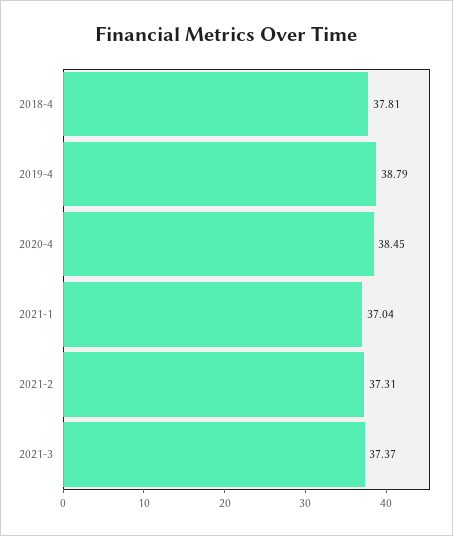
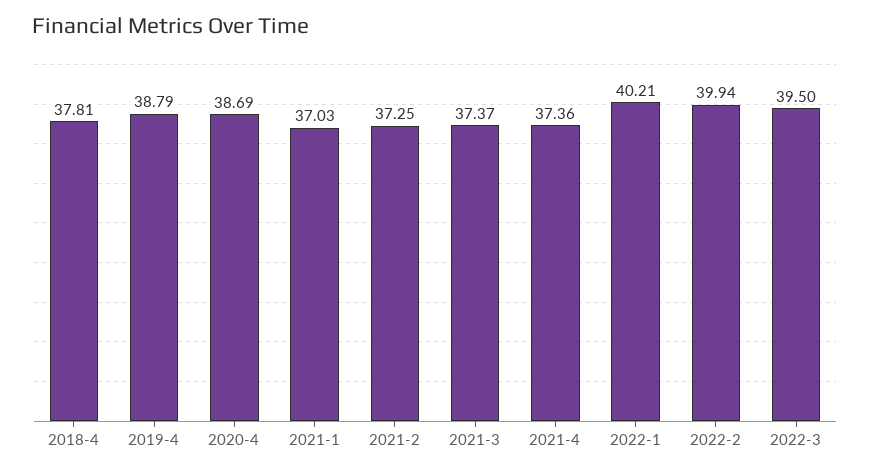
2020-4: 38.45 -> 38.69
2021-1: 37.04 -> 37.03
2021-2: 37.31 -> 37.25
2021-4: none -> 37.36
2022-1: none -> 40.21
2022-2: none -> 39.94
2022-3: none -> 39.5

